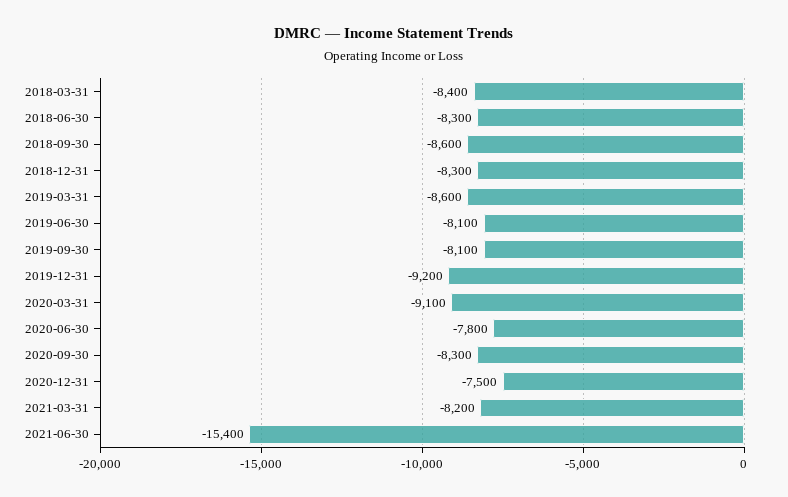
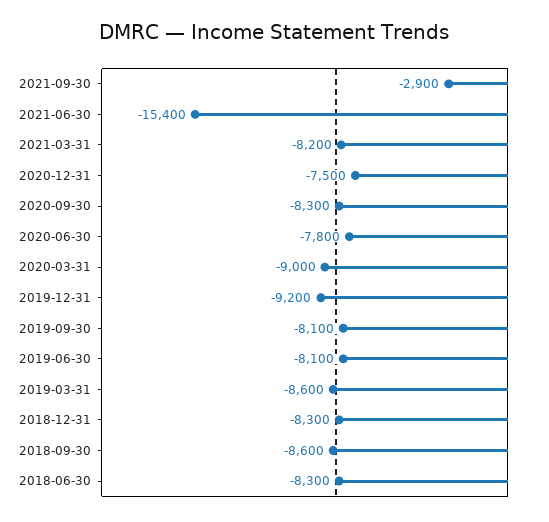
2018-03-31: -8400 -> none
2020-03-31: -9100 -> -9000
2021-09-30: none -> -2900

